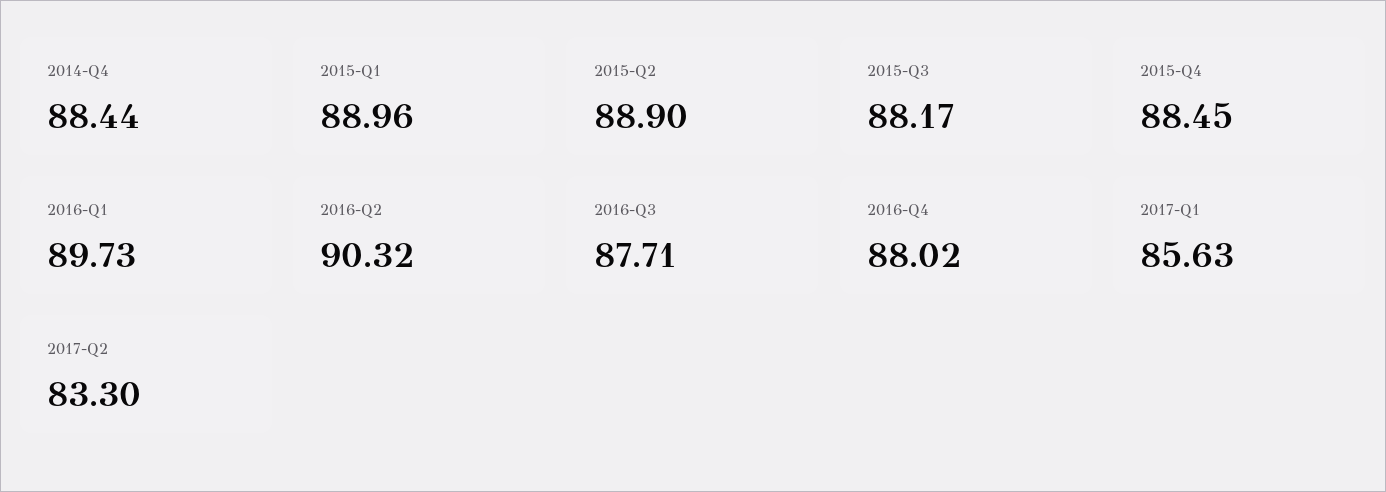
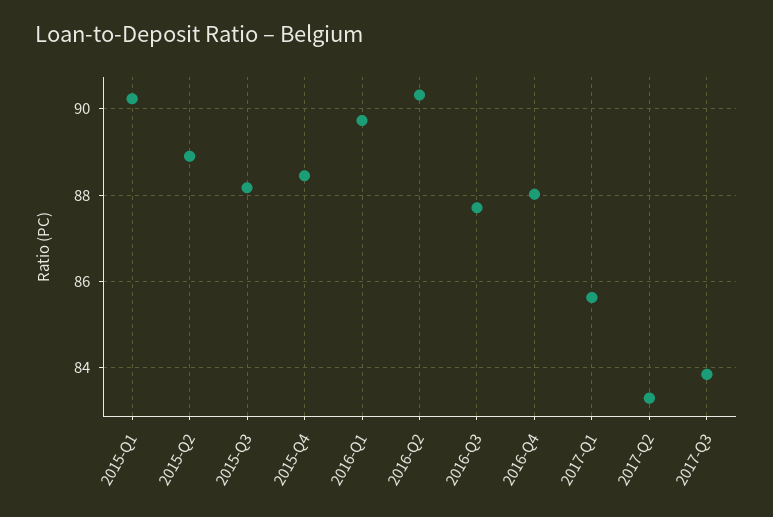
2014-Q4: 88.44 -> none
2015-Q1: 88.96 -> 90.2
2017-Q3: none -> 83.8

